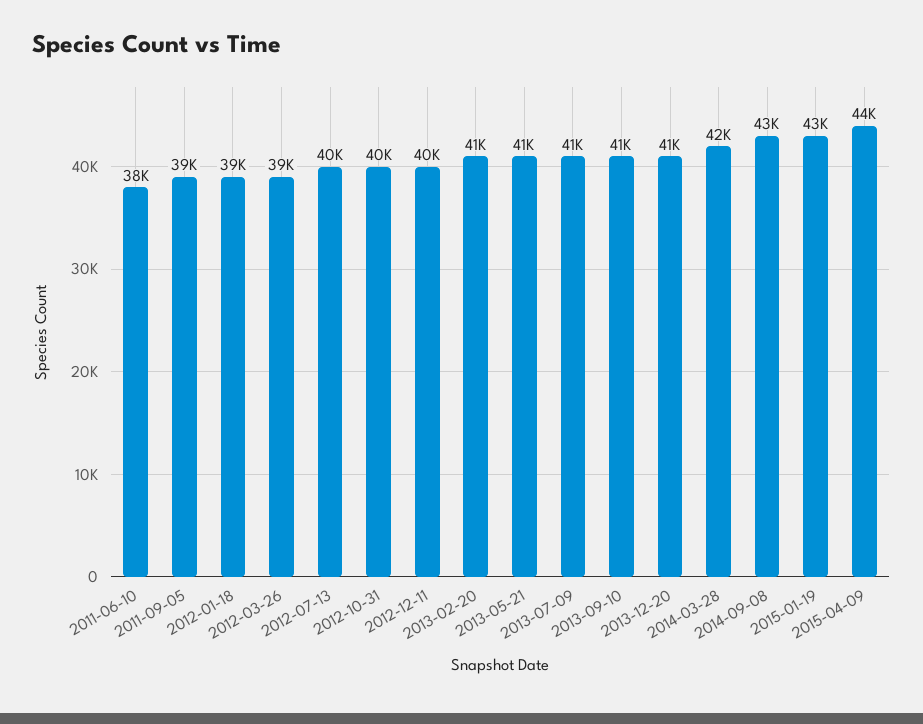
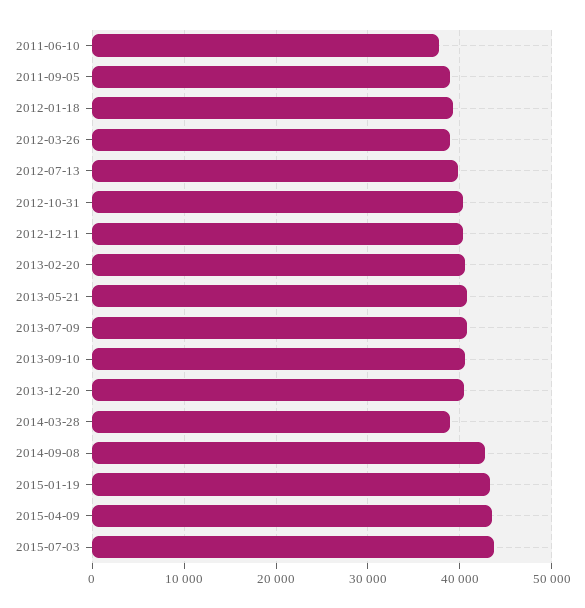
2014-03-28: 42000 -> 39000
2015-07-03: none -> 44000

